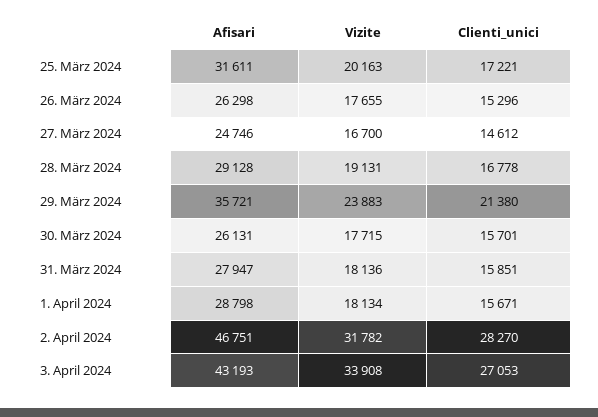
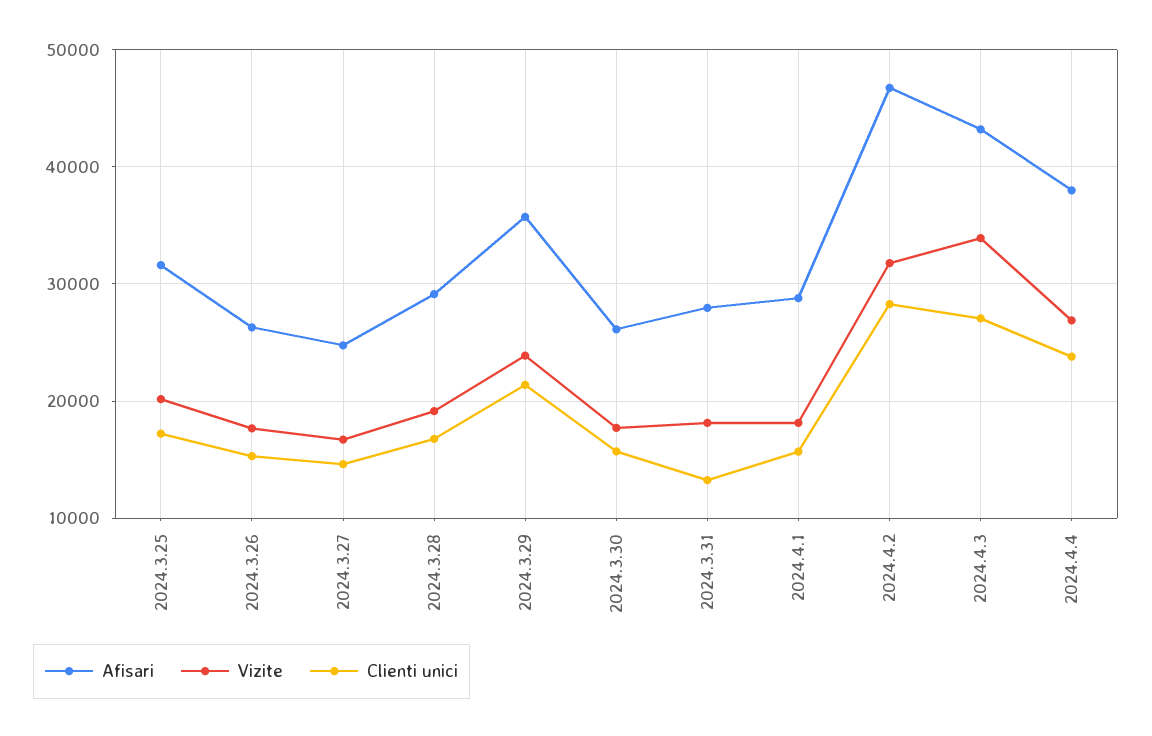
Clienti_unici, 31. März 2024: 15851 -> 13000
Afisari, 2024.4.4: none -> 38000
Vizite, 2024.4.4: none -> 27000
Clienti_unici, 2024.4.4: none -> 24000

